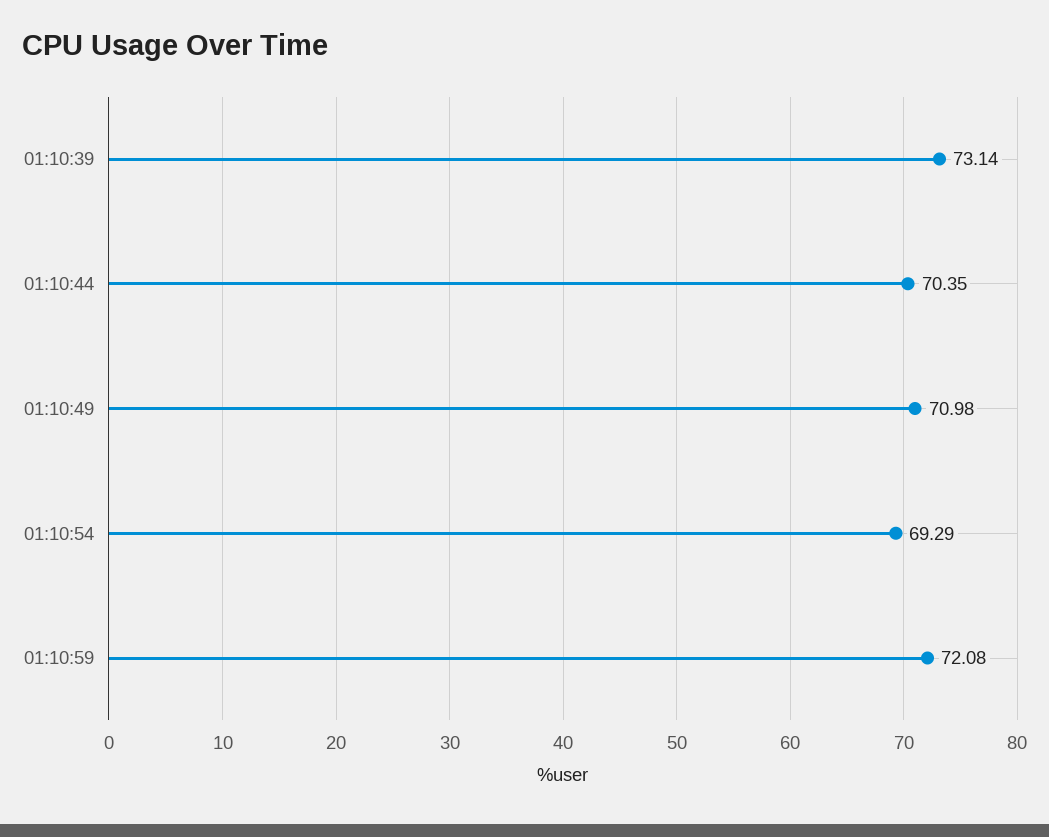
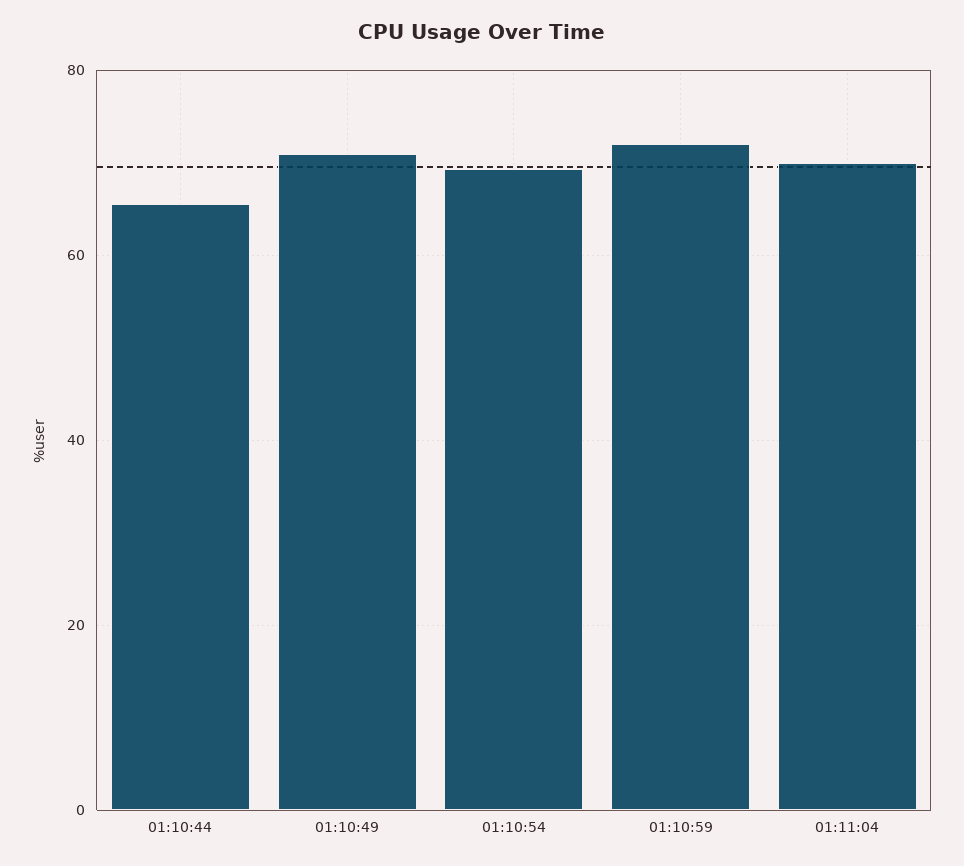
01:10:39: 73.14 -> none
01:10:44: 70.35 -> 66
01:11:04: none -> 70

